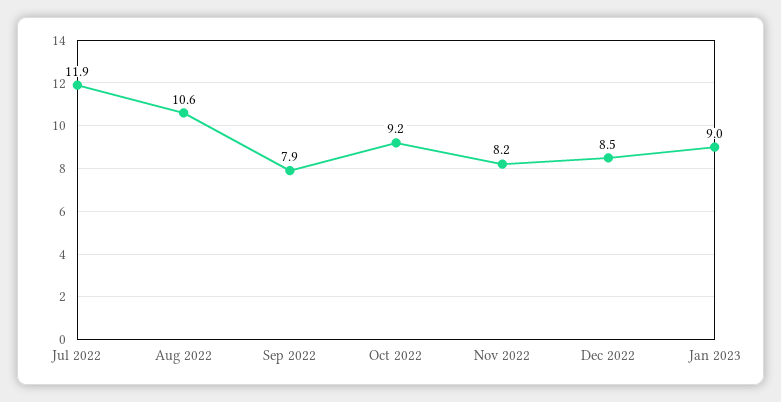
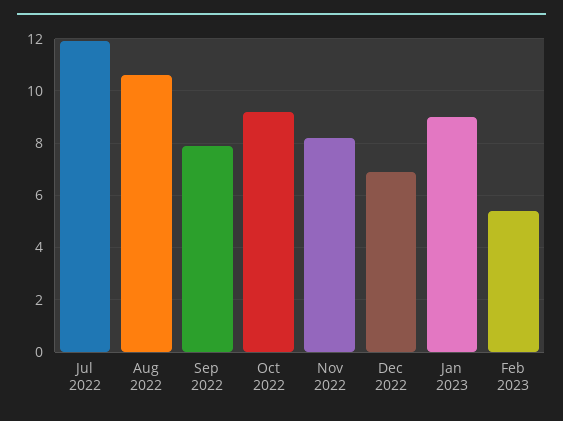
Dec 2022: 8.5 -> 7
Feb 2023: none -> 5.5

